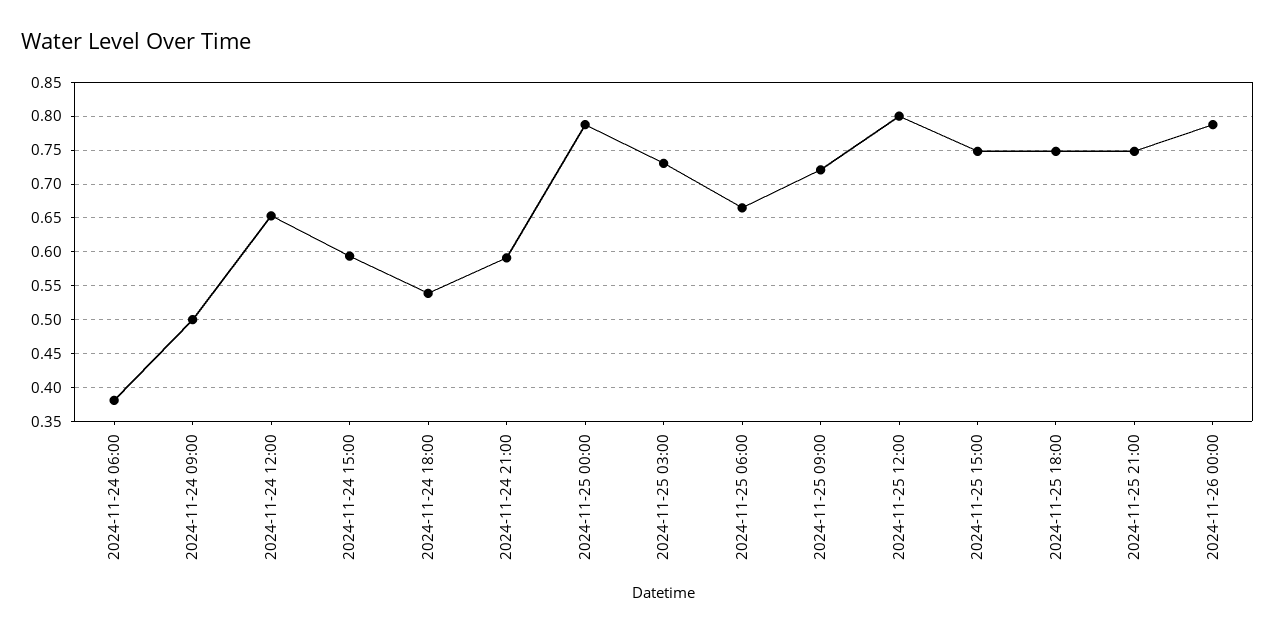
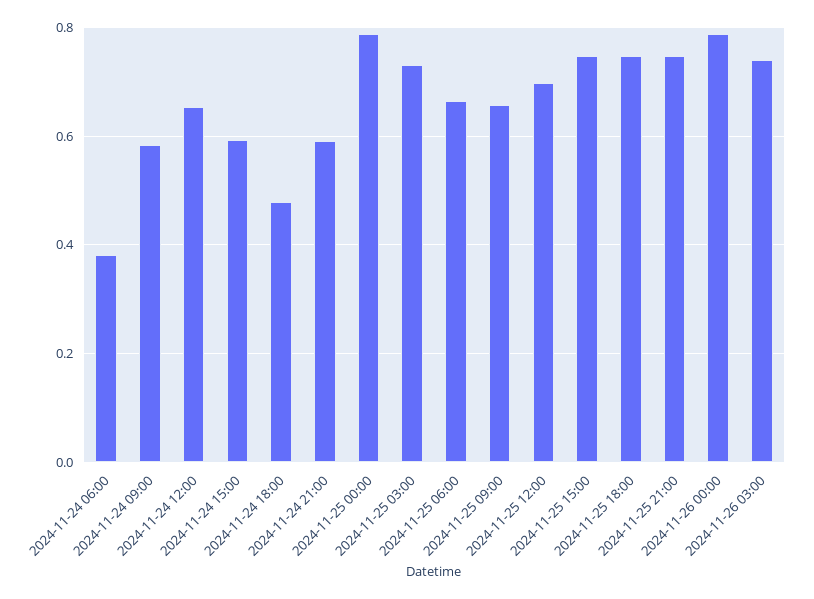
2024-11-24 09:00: 0.5 -> 0.58
2024-11-24 18:00: 0.54 -> 0.48
2024-11-25 09:00: 0.72 -> 0.66
2024-11-25 12:00: 0.8 -> 0.7
2024-11-26 03:00: none -> 0.74

